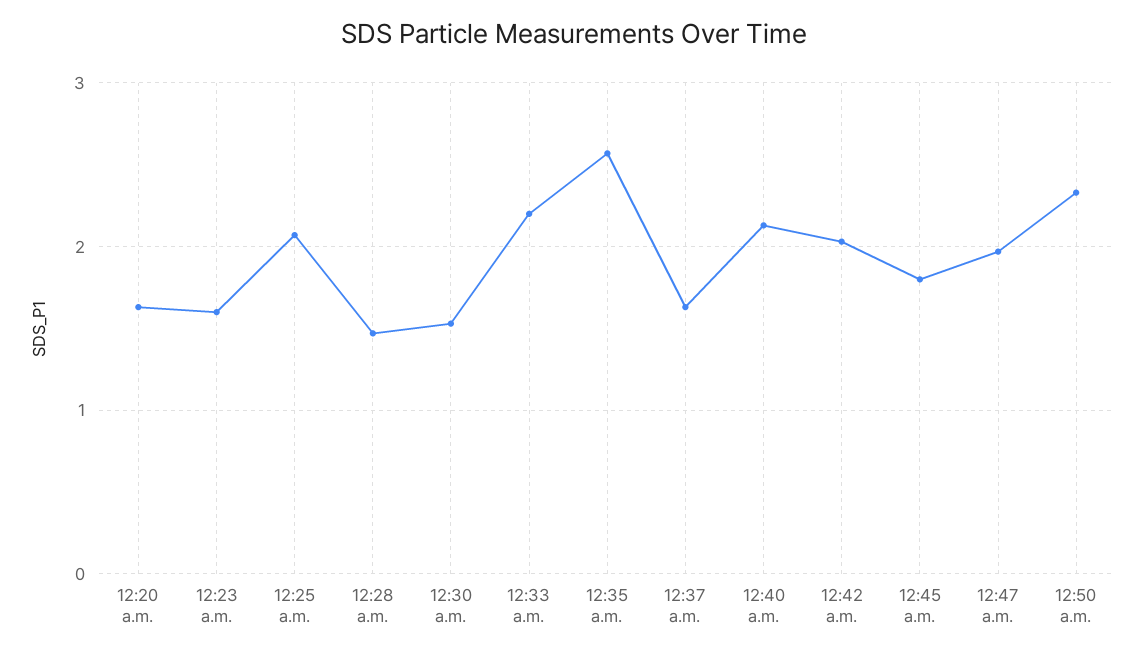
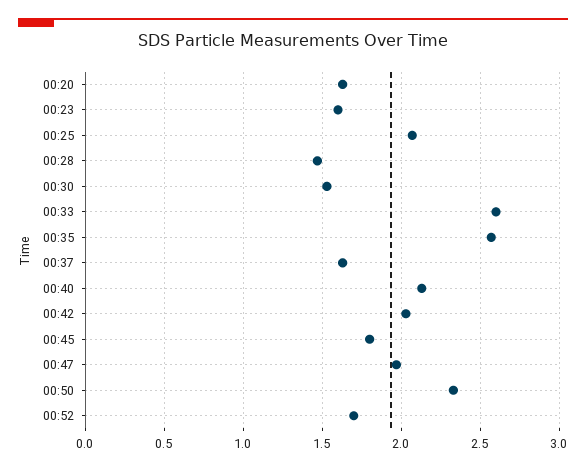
12:33 a.m.: 2.2 -> 2.6
00:52: none -> 1.7

